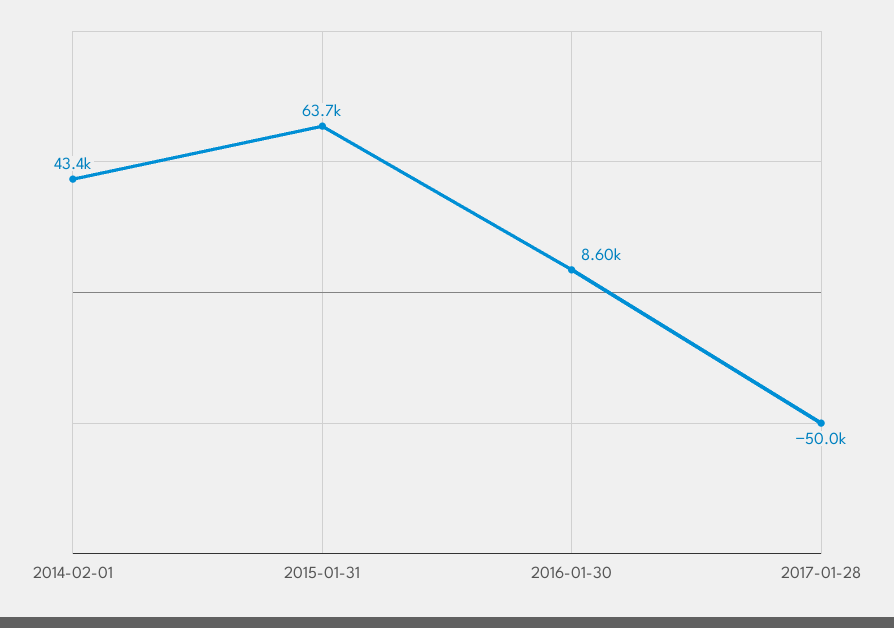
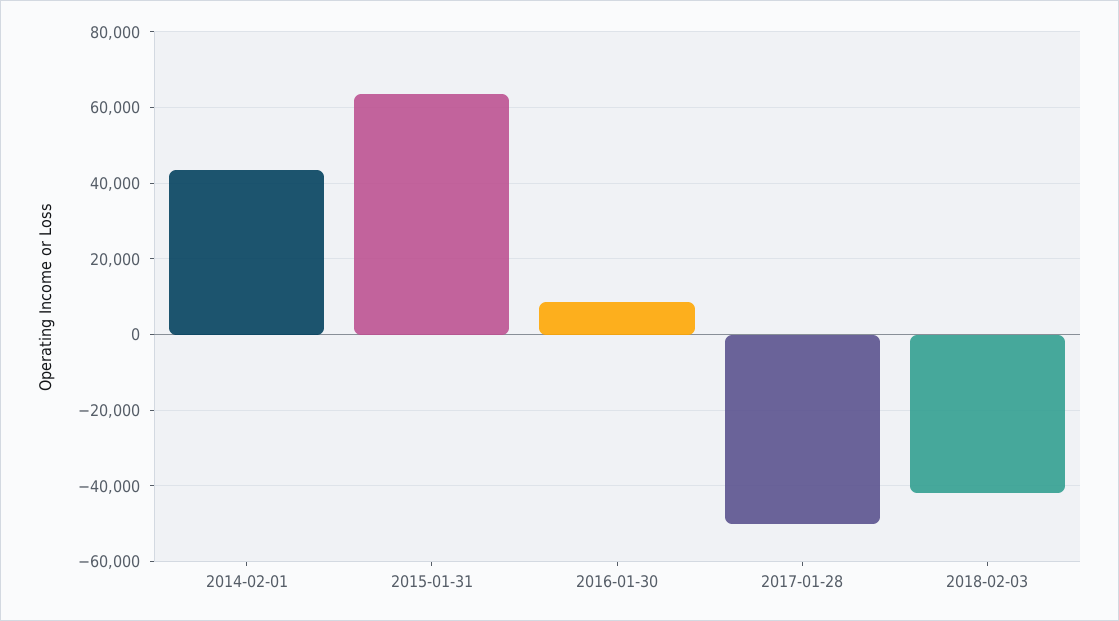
2018-02-03: none -> -42000

